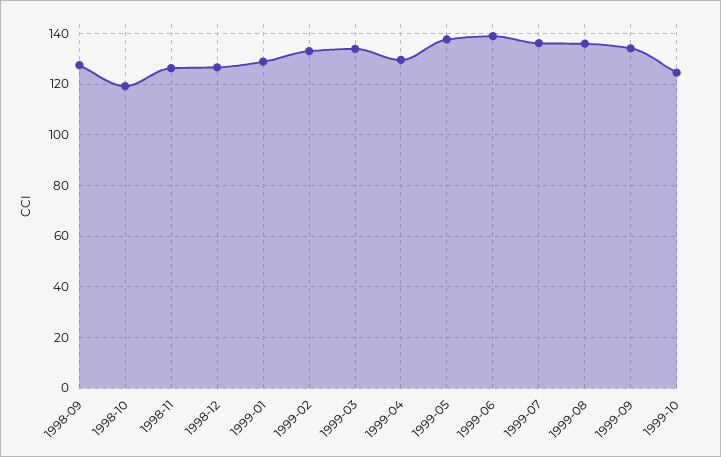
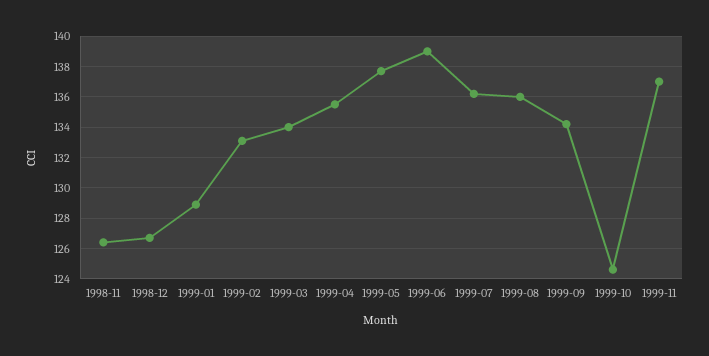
1998-09: 127.5 -> none
1998-10: 120 -> none
1999-04: 130 -> 135.5
1999-11: none -> 137

